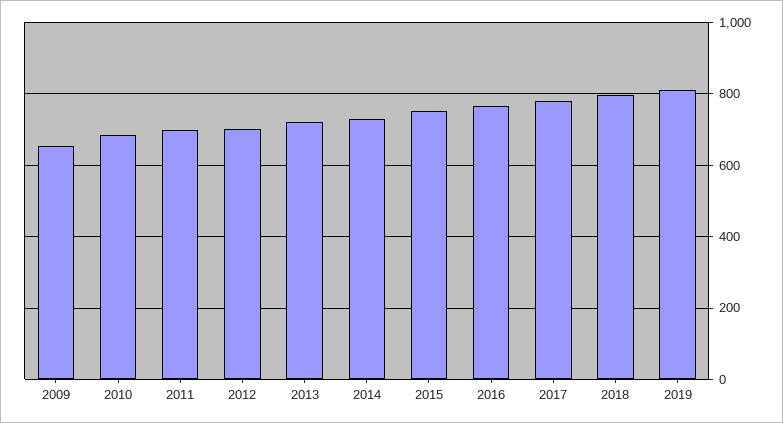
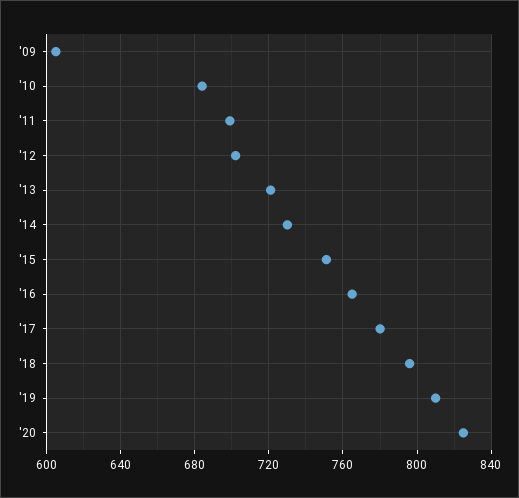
2009: 660 -> 605
'20: none -> 825

